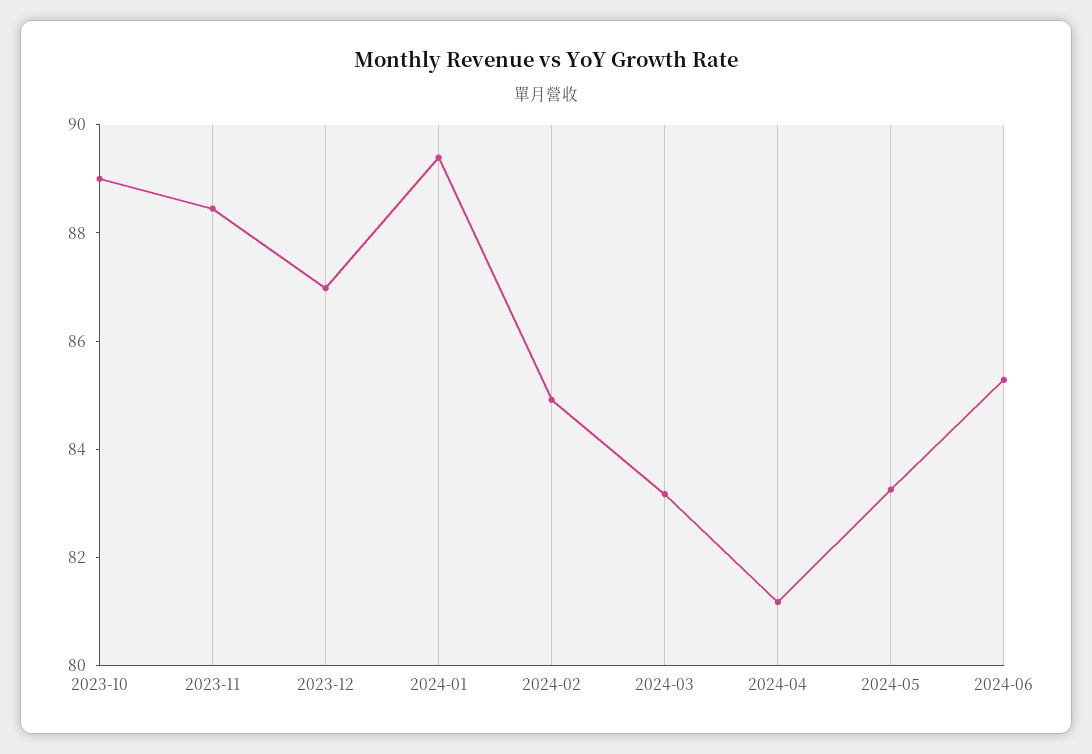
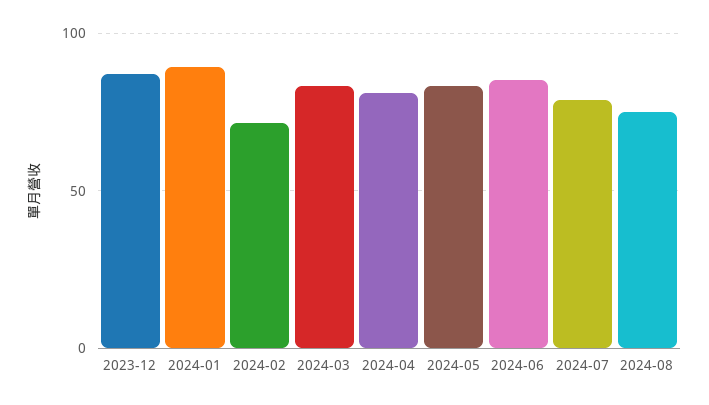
2023-10: 89 -> none
2023-11: 88.5 -> none
2024-02: 85 -> 70
2024-07: none -> 80
2024-08: none -> 75

